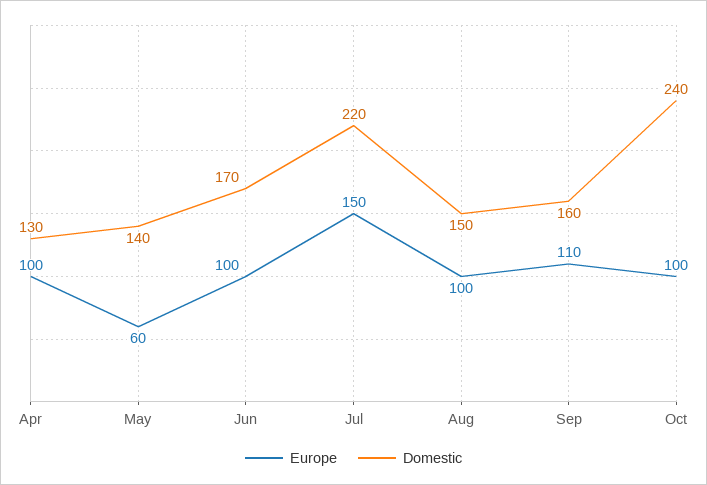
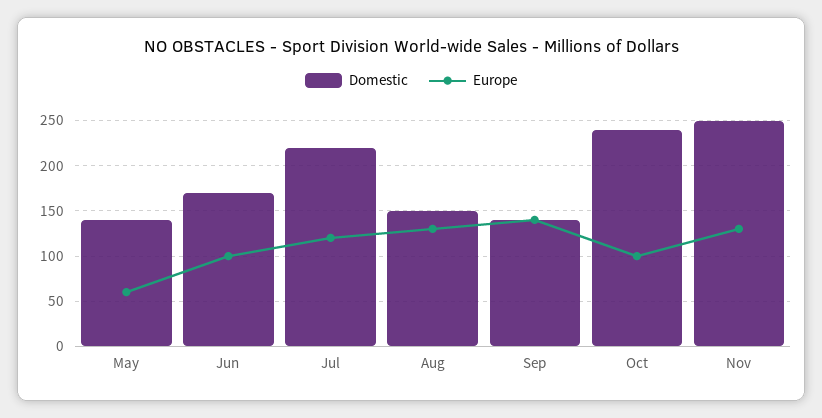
Europe, Apr: 100 -> none
Domestic, Apr: 130 -> none
Europe, Jul: 150 -> 120
Europe, Aug: 100 -> 130
Europe, Sep: 110 -> 140
Domestic, Sep: 160 -> 140
Domestic, Nov: none -> 250
Europe, Nov: none -> 130

